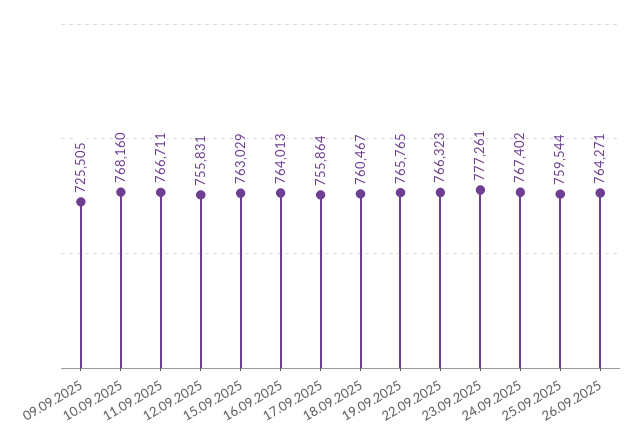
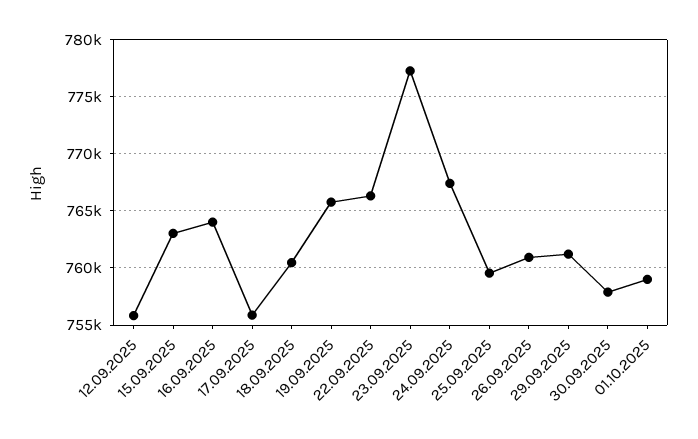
09.09.2025: 725505 -> none
10.09.2025: 768160 -> none
11.09.2025: 766711 -> none
26.09.2025: 764271 -> 761000
29.09.2025: none -> 761000
30.09.2025: none -> 758000
01.10.2025: none -> 759000

